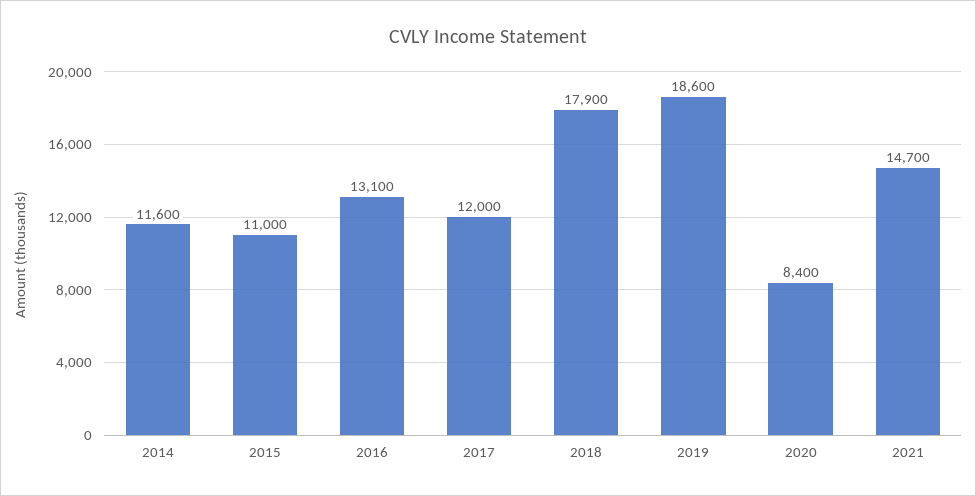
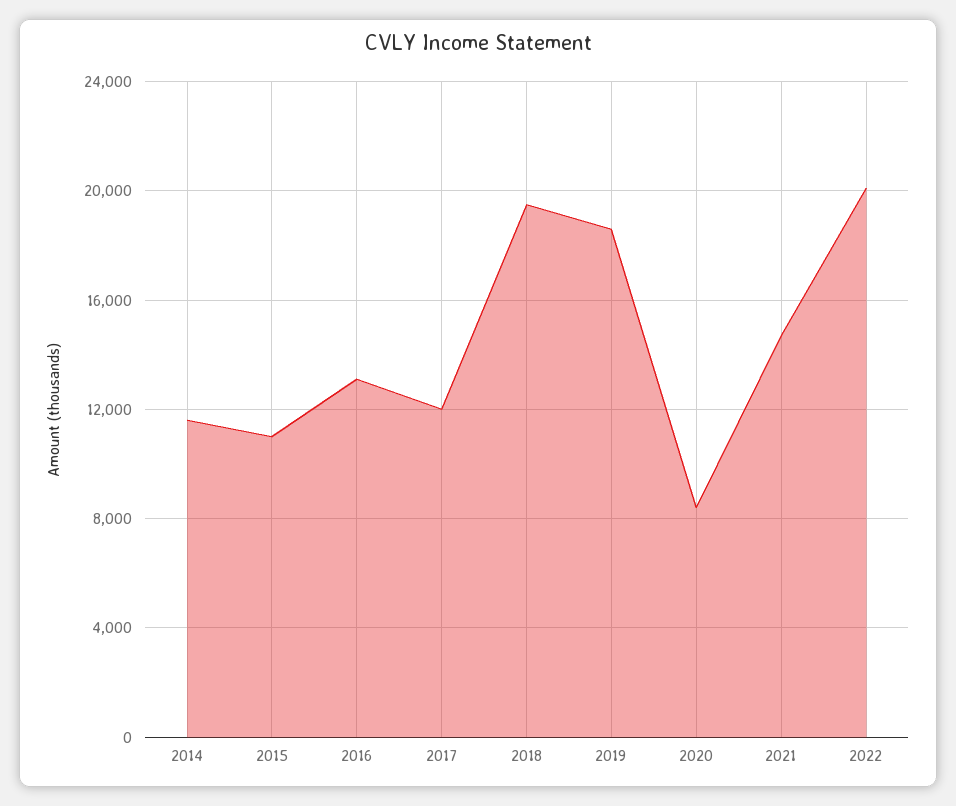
2018: 17900 -> 19500
2022: none -> 20000

